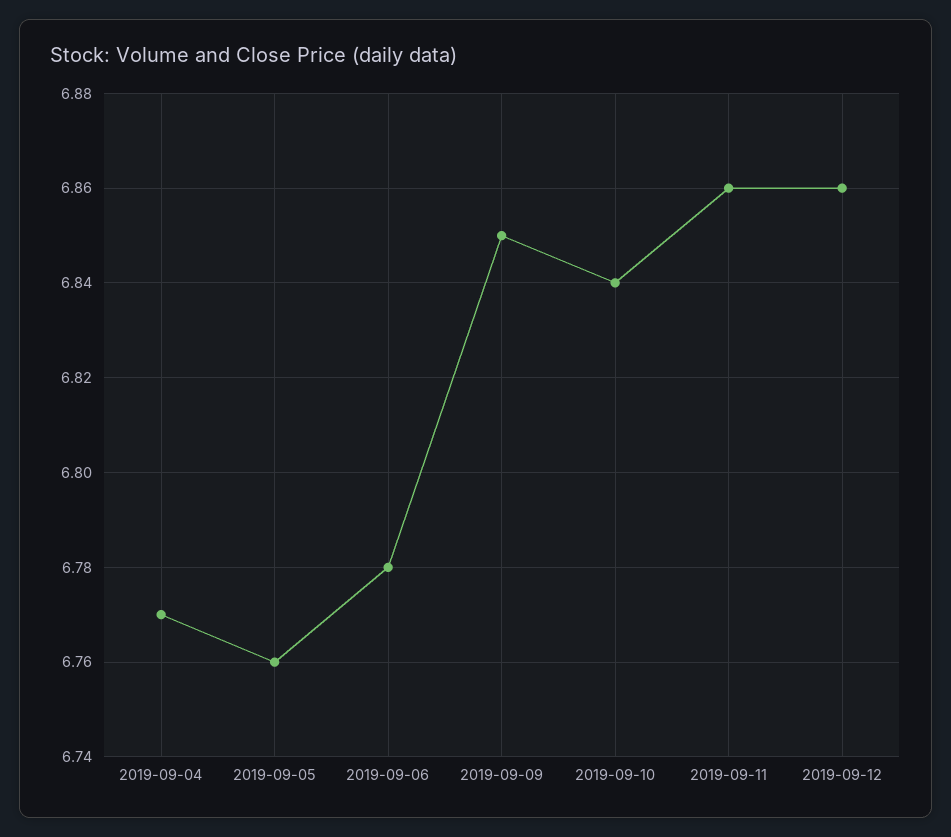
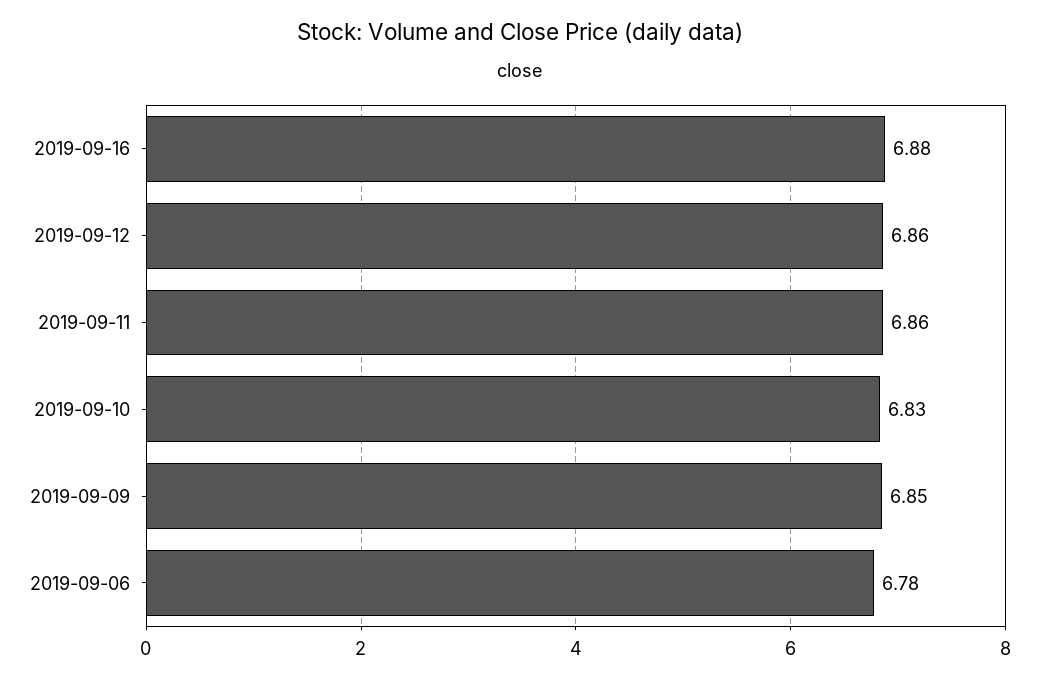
2019-09-04: 6.77 -> none
2019-09-05: 6.76 -> none
2019-09-10: 6.84 -> 6.83
2019-09-16: none -> 6.88

